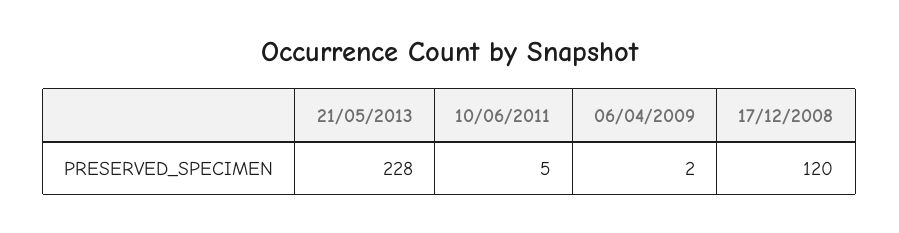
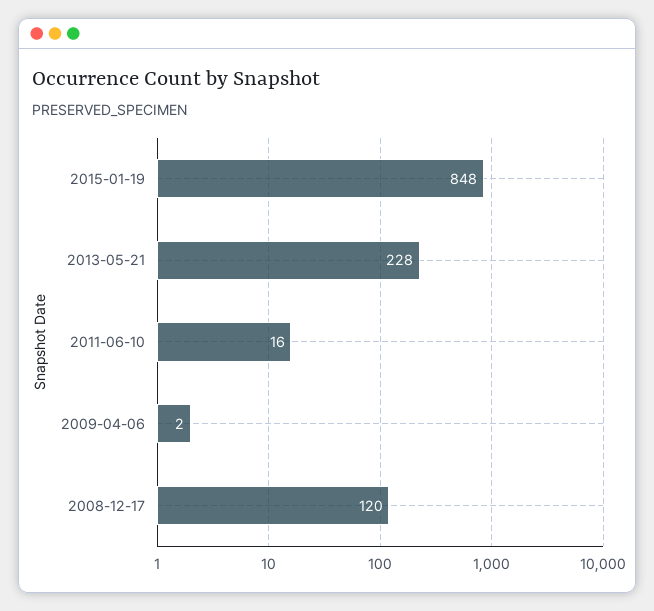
10/06/2011: 5 -> 16
2015-01-19: none -> 848

